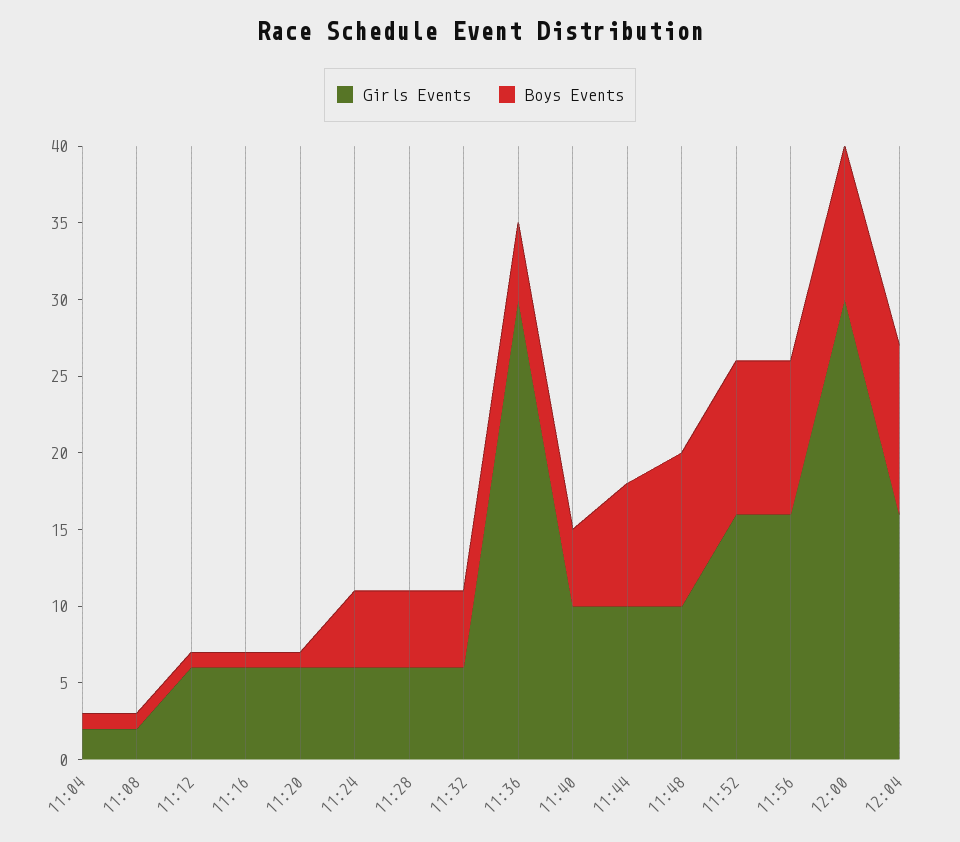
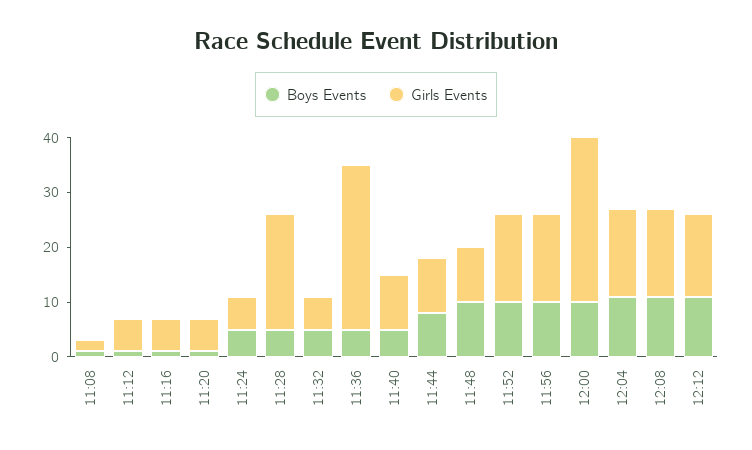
Girls Events, 11:04: 2 -> none
Boys Events, 11:04: 1 -> none
Girls Events, 11:28: 6 -> 20
Boys Events, 12:08: none -> 10
Girls Events, 12:08: none -> 15
Boys Events, 12:12: none -> 10
Girls Events, 12:12: none -> 15

